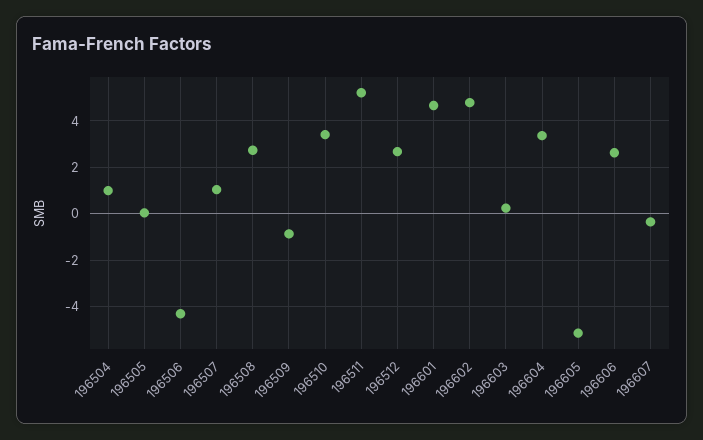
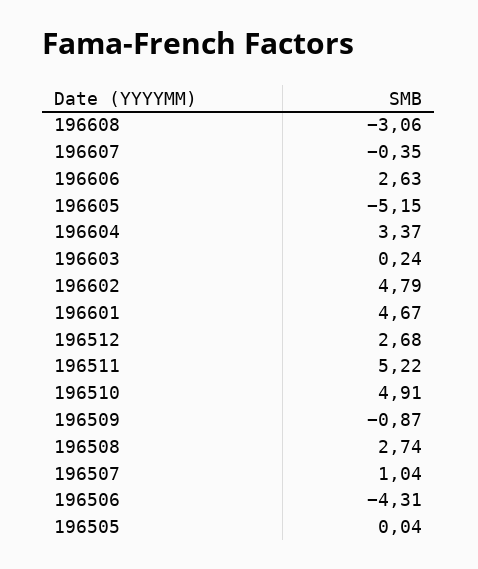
196504: 1 -> none
196510: 3.5 -> 4.91
196608: none -> -3.06

